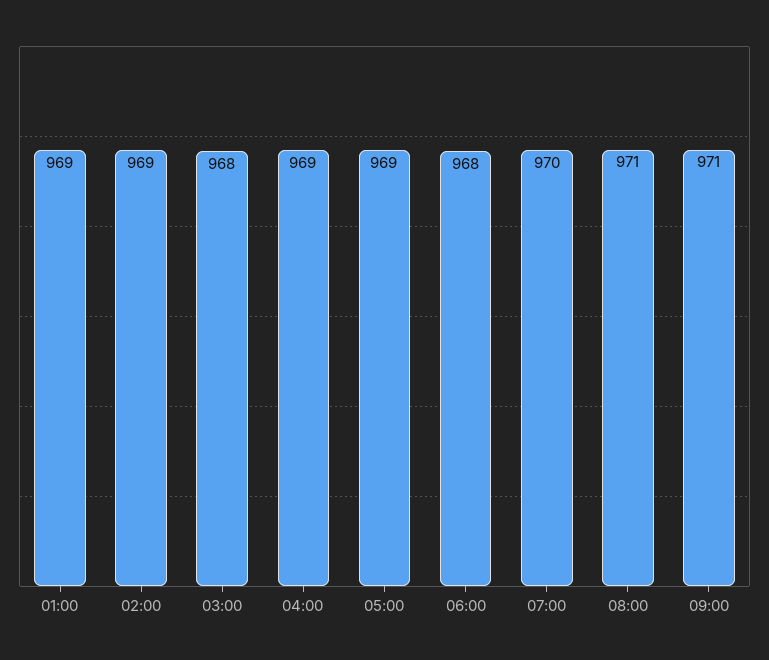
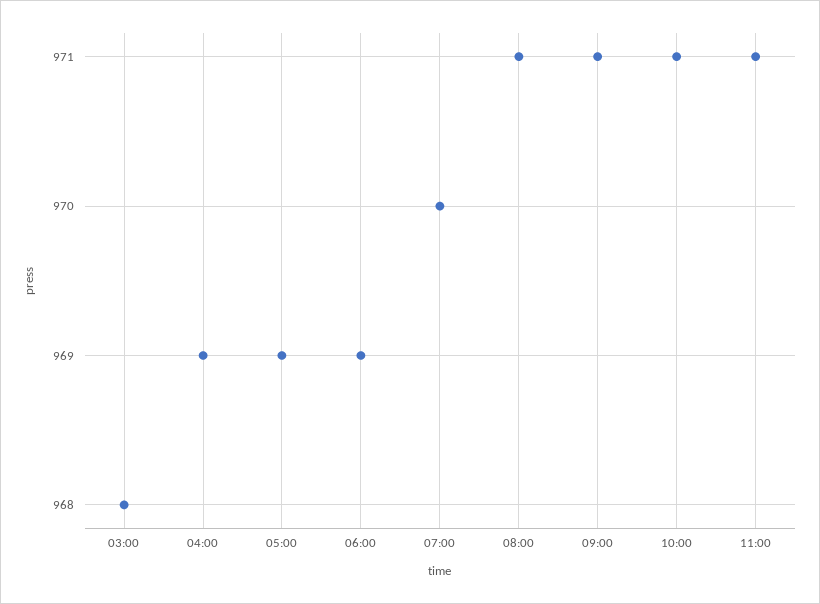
01:00: 969 -> none
02:00: 969 -> none
06:00: 968 -> 969
10:00: none -> 971
11:00: none -> 971

